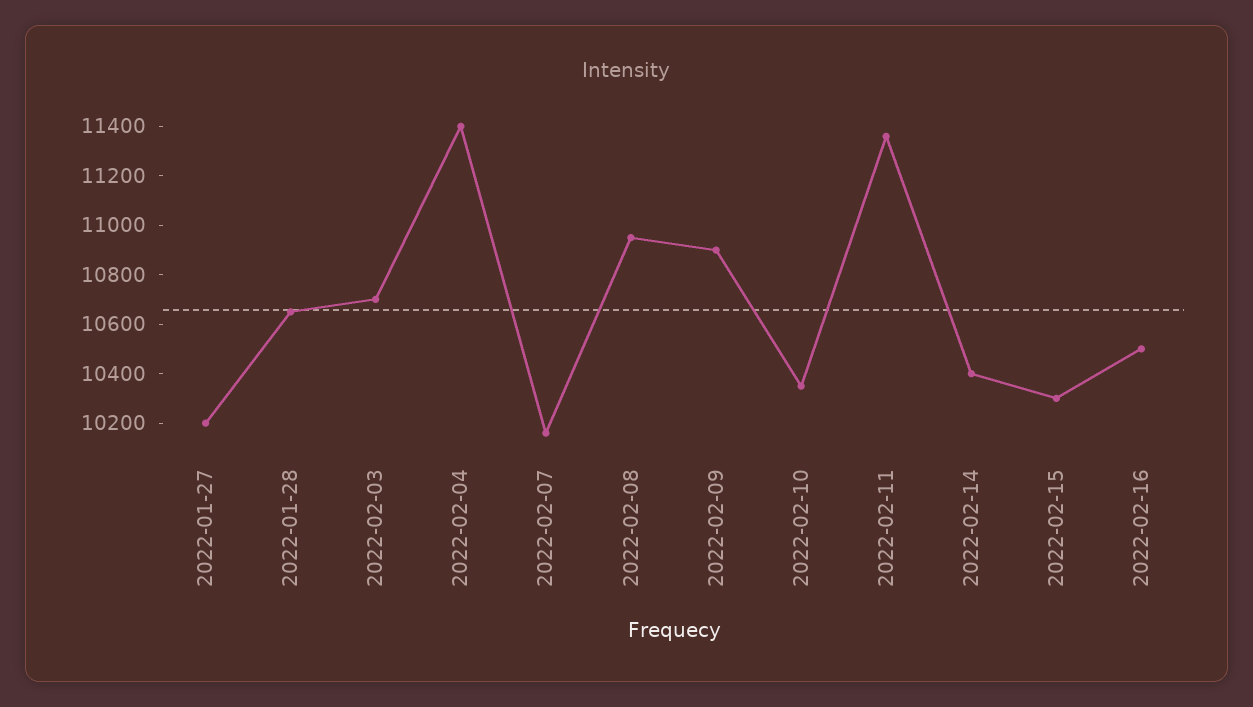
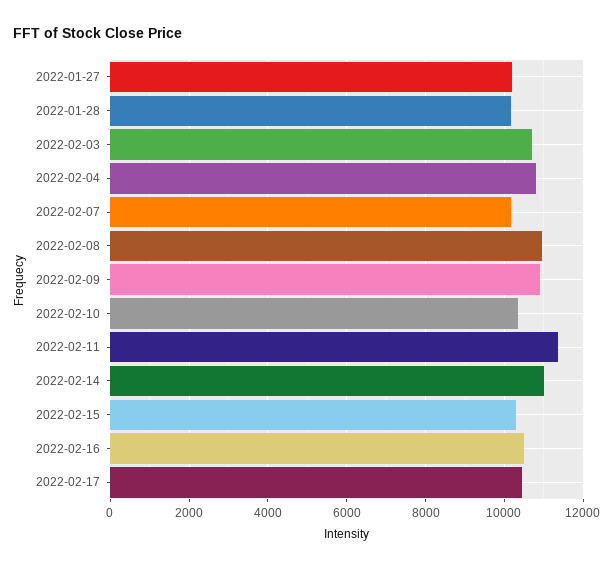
2022-01-28: 10650 -> 10200
2022-02-04: 11400 -> 10800
2022-02-14: 10400 -> 11000
2022-02-17: none -> 10400

